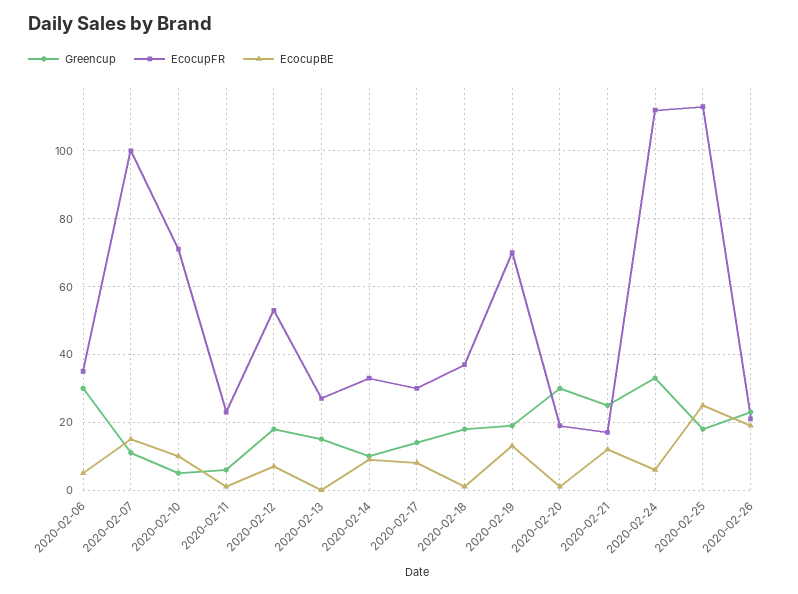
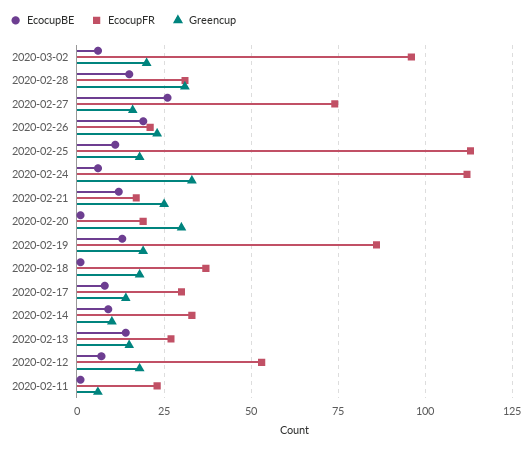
Greencup, 2020-02-06: 30 -> none
EcocupFR, 2020-02-06: 35 -> none
EcocupBE, 2020-02-06: 5 -> none
Greencup, 2020-02-07: 10 -> none
EcocupFR, 2020-02-07: 100 -> none
EcocupBE, 2020-02-07: 15 -> none
Greencup, 2020-02-10: 5 -> none
EcocupFR, 2020-02-10: 70 -> none
EcocupBE, 2020-02-10: 10 -> none
EcocupBE, 2020-02-13: 0 -> 15
EcocupFR, 2020-02-19: 70 -> 85
EcocupBE, 2020-02-25: 25 -> 10
EcocupBE, 2020-03-02: none -> 5
EcocupFR, 2020-03-02: none -> 95
Greencup, 2020-03-02: none -> 20
EcocupBE, 2020-02-28: none -> 15
EcocupFR, 2020-02-28: none -> 30
Greencup, 2020-02-28: none -> 30
EcocupBE, 2020-02-27: none -> 25
EcocupFR, 2020-02-27: none -> 75
Greencup, 2020-02-27: none -> 15

